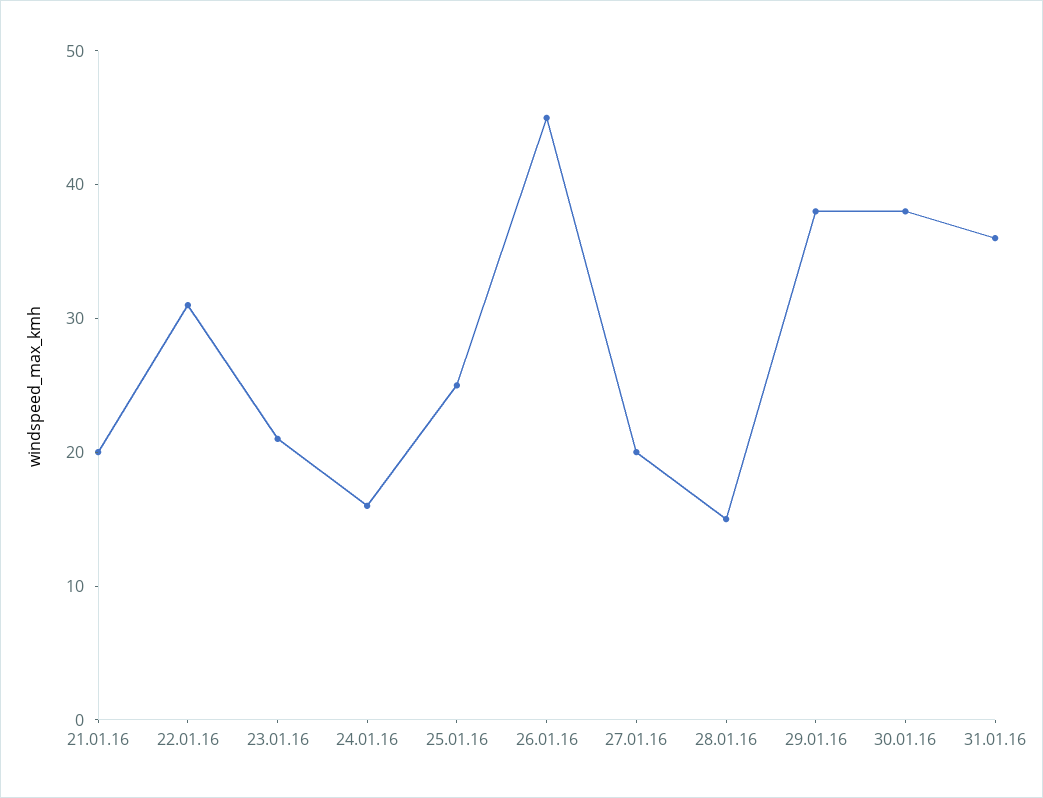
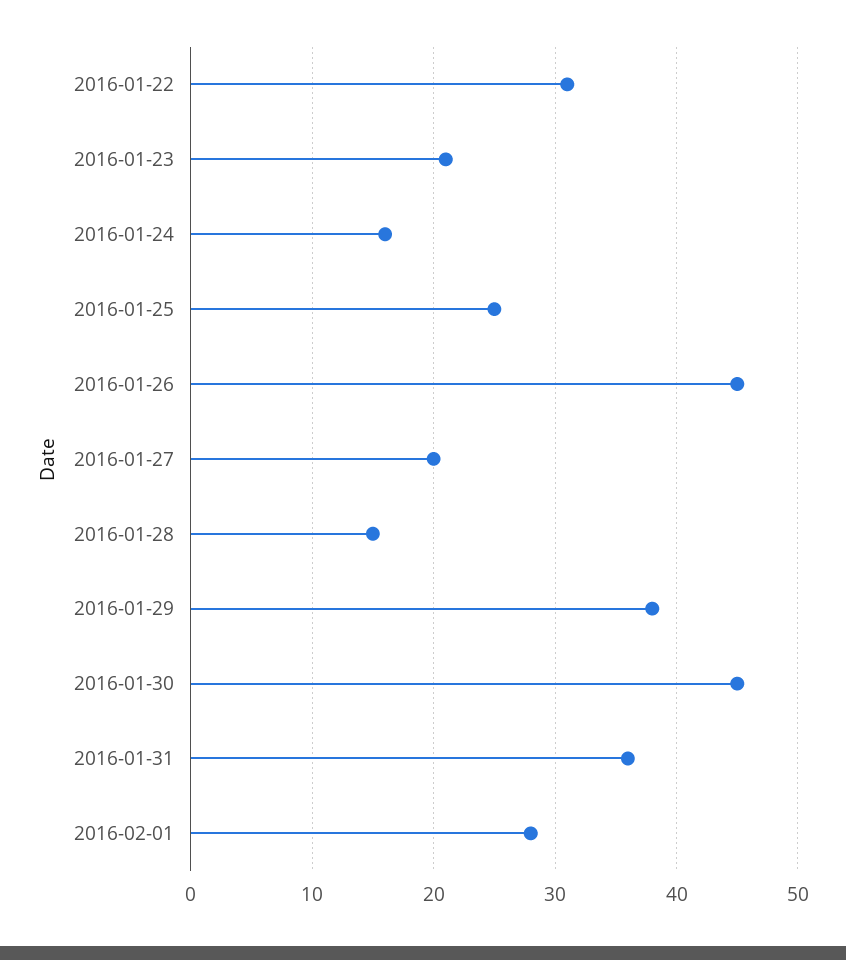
21.01.16: 20 -> none
30.01.16: 38 -> 45
2016-02-01: none -> 28

